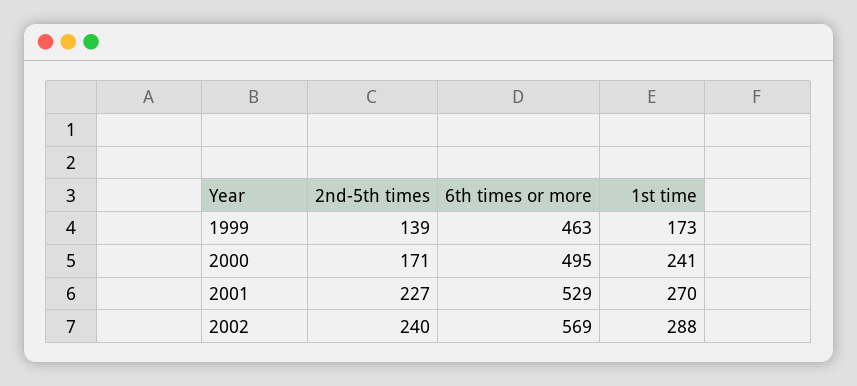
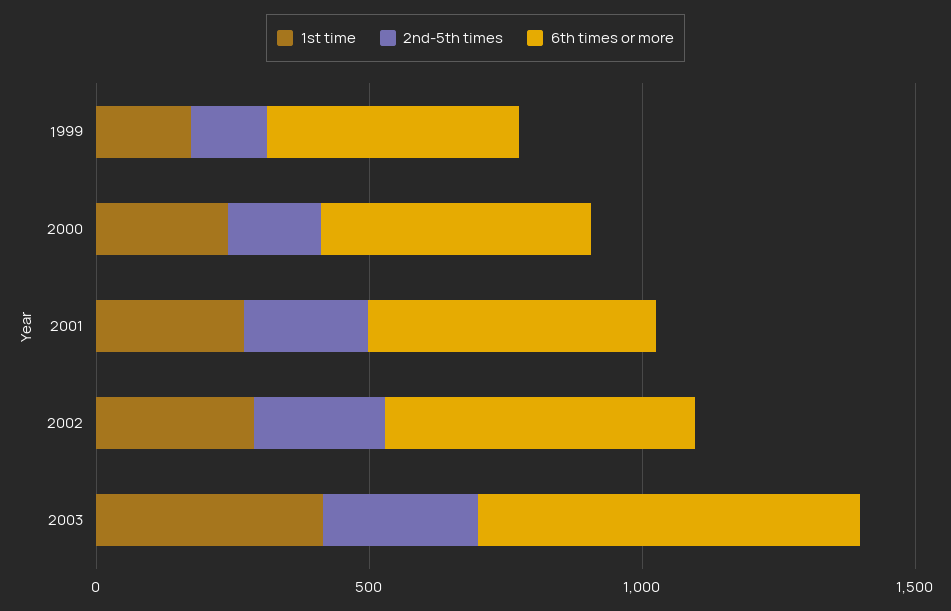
1st time, 2003: none -> 400
2nd-5th times, 2003: none -> 300
6th times or more, 2003: none -> 700

